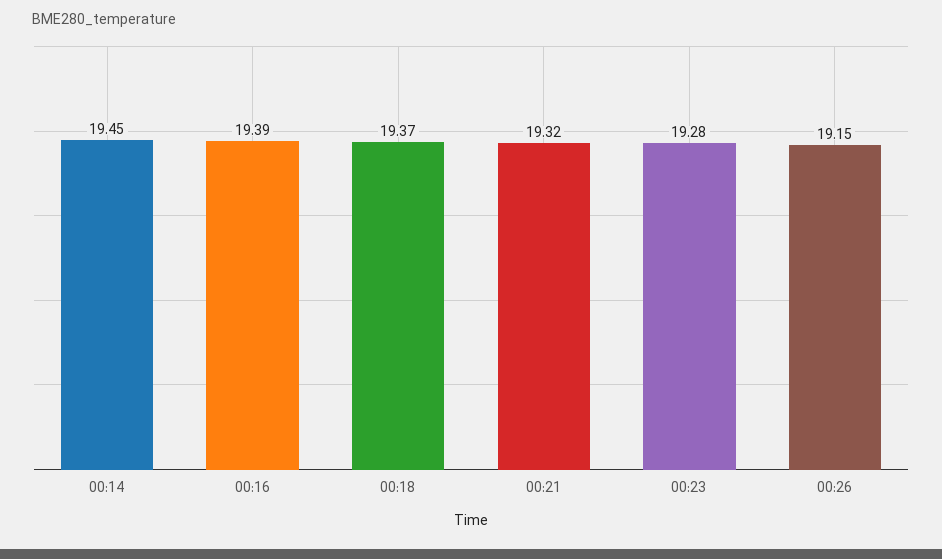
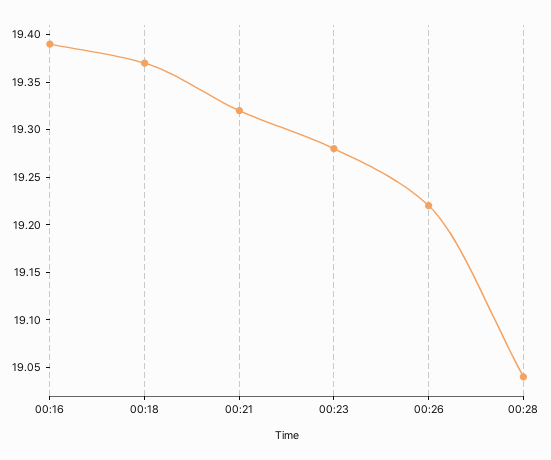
00:14: 19.45 -> none
00:26: 19.15 -> 19.22
00:28: none -> 19.04

